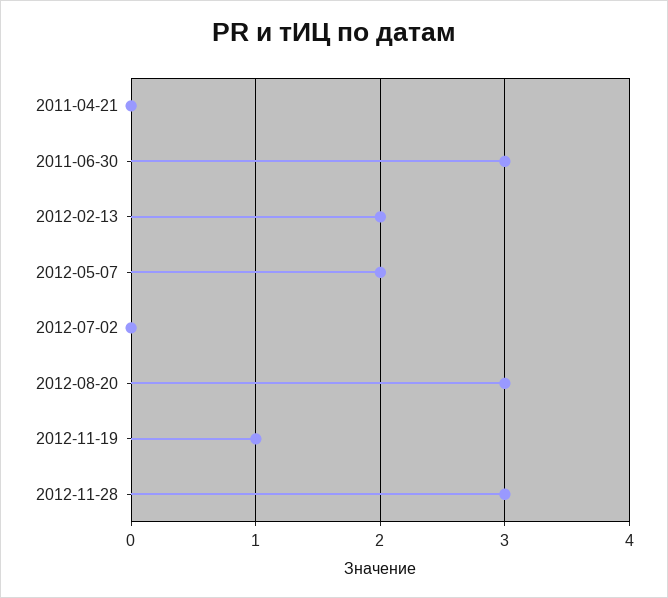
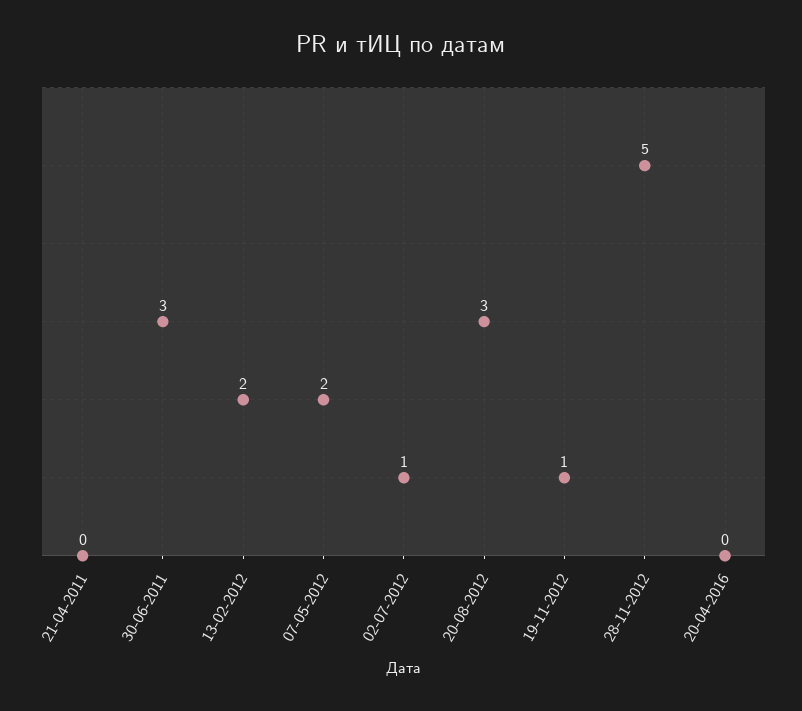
2012-07-02: 0 -> 1
2012-11-28: 3 -> 5
20-04-2016: none -> 0

